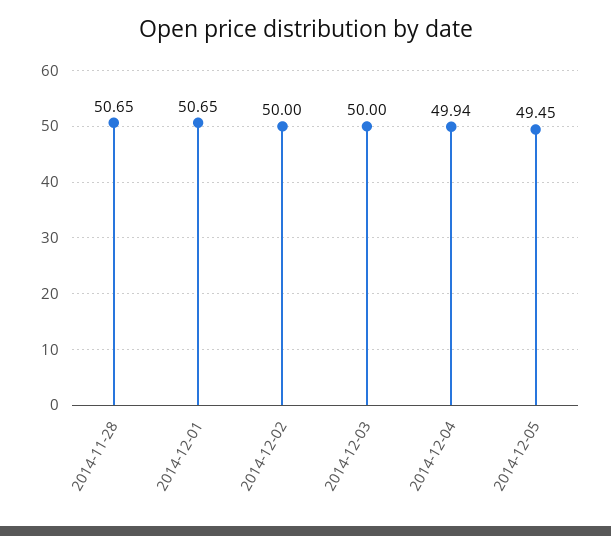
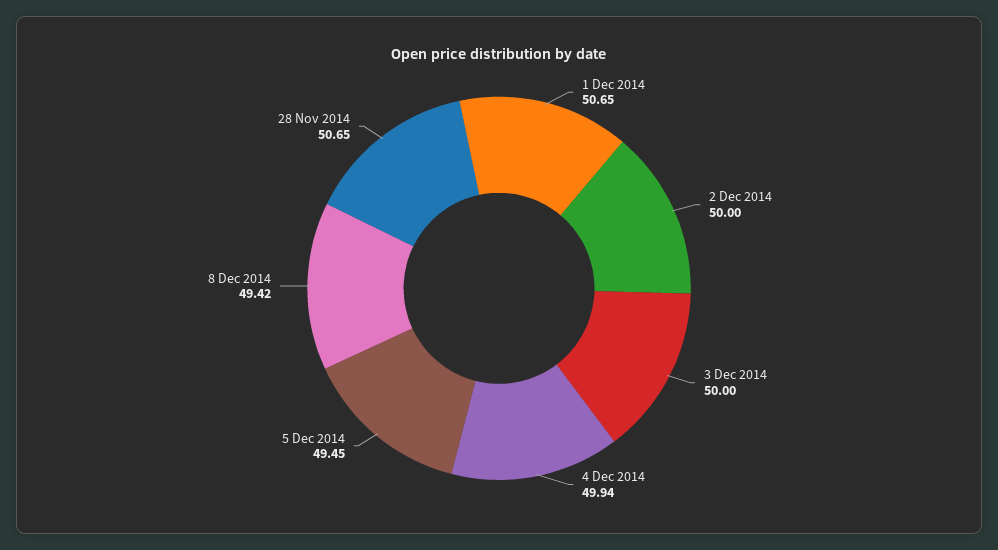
8 Dec 2014: none -> 49.42

